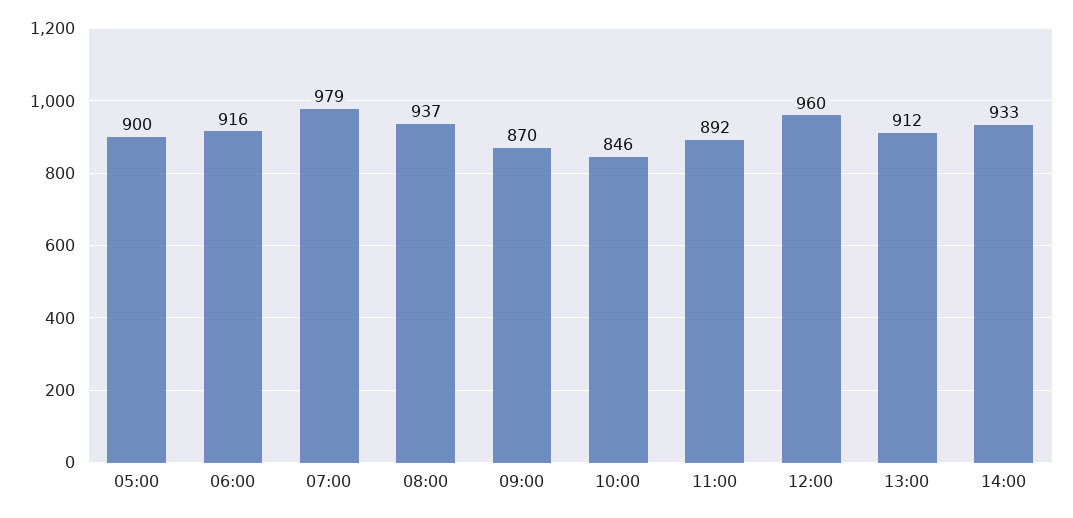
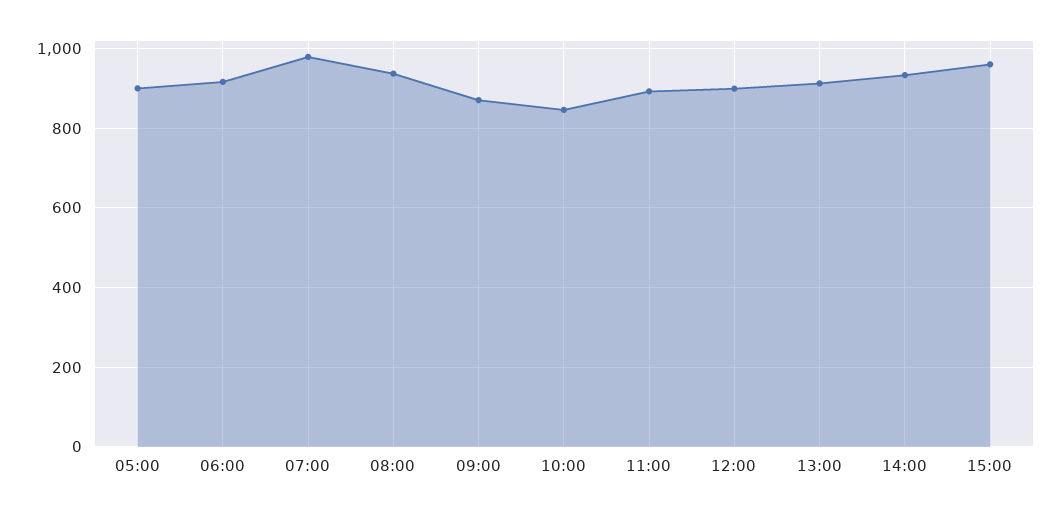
12:00: 960 -> 900
15:00: none -> 960

